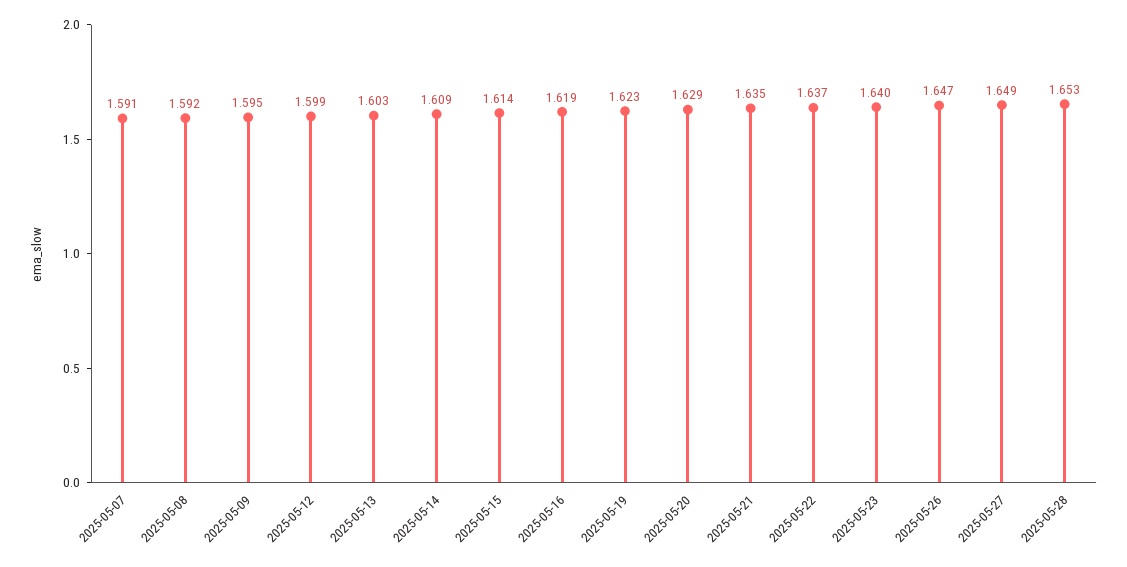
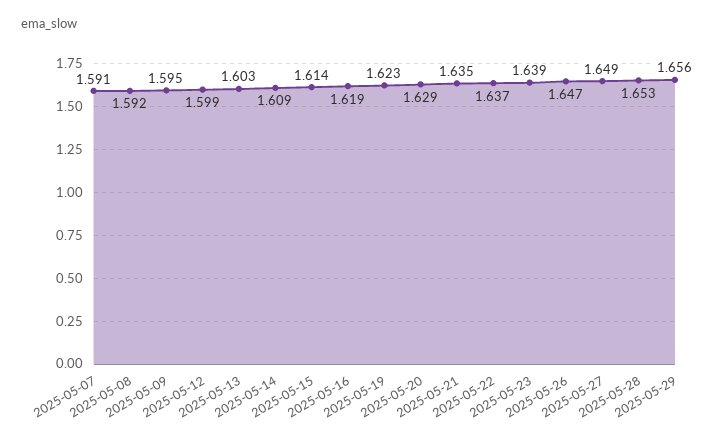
2025-05-23: 1.64 -> 1.639
2025-05-29: none -> 1.656

